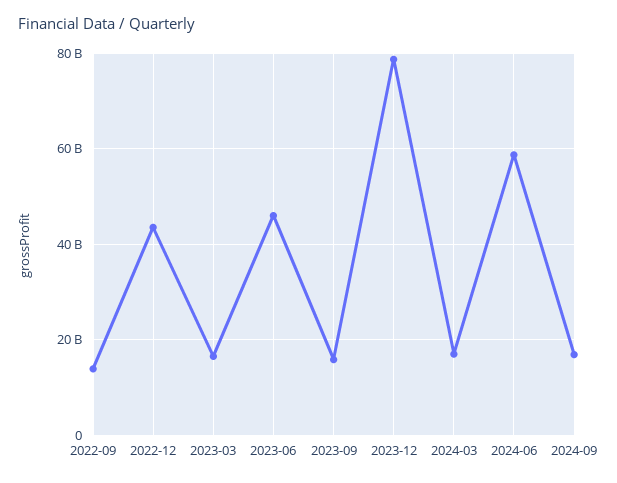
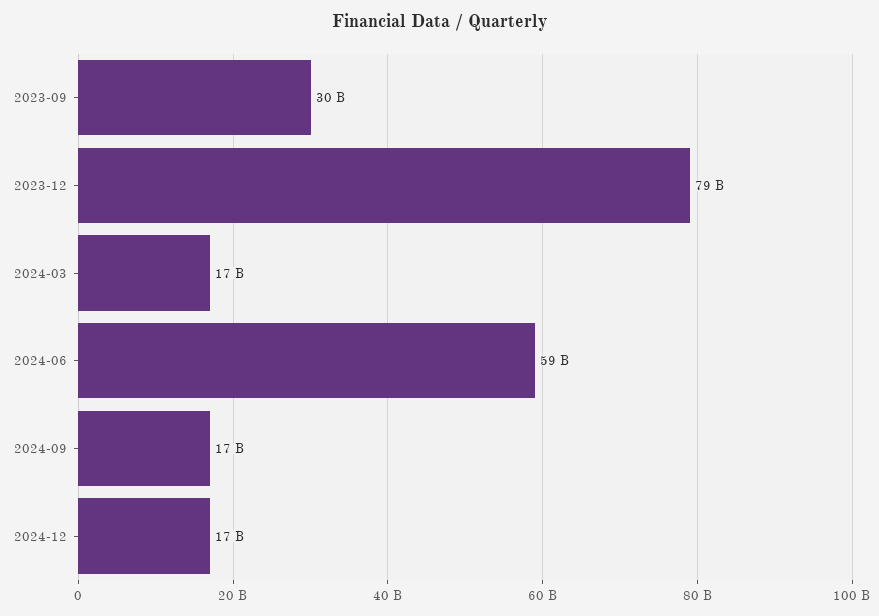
2022-09: 14000000000 -> none
2022-12: 44000000000 -> none
2023-03: 16000000000 -> none
2023-06: 46000000000 -> none
2023-09: 16000000000 -> 30000000000
2024-12: none -> 17000000000

